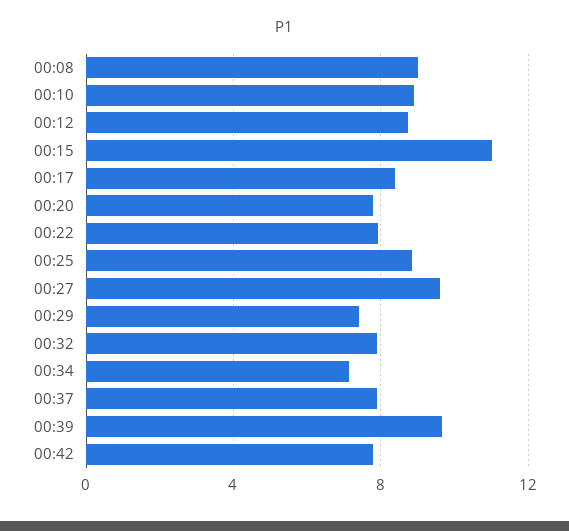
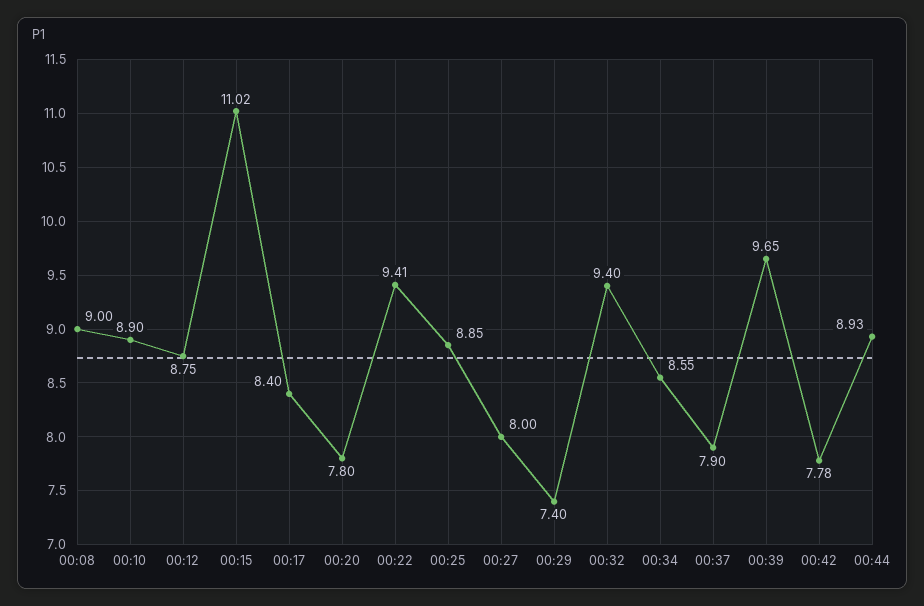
00:22: 8 -> 9.41
00:27: 9.5 -> 8
00:32: 8 -> 9.4
00:34: 7 -> 8.55
00:44: none -> 8.93

